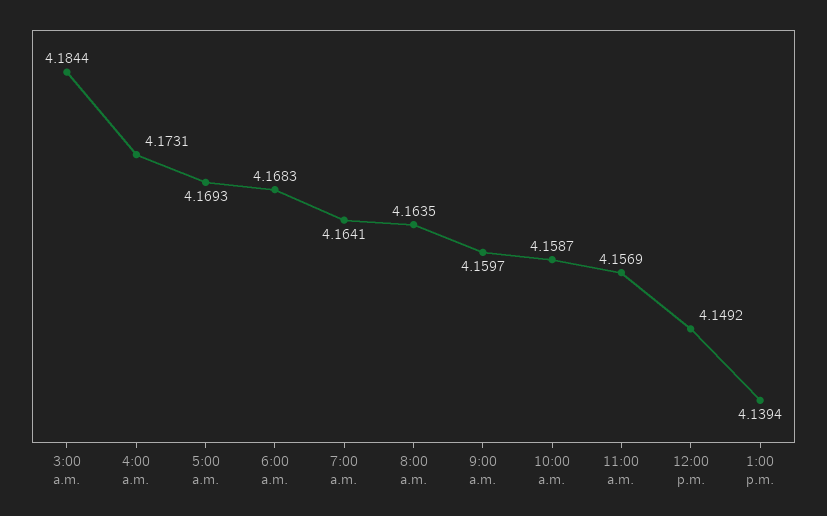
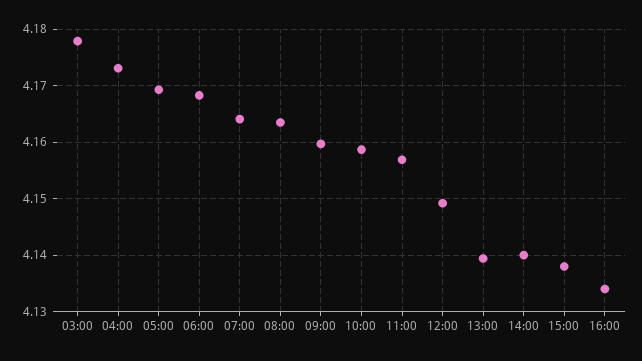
3:00 a.m.: 4.1844 -> 4.178
14:00: none -> 4.14
15:00: none -> 4.138
16:00: none -> 4.134

